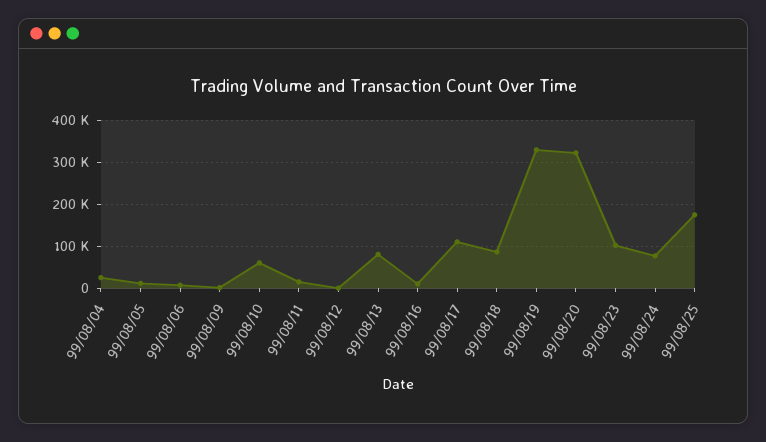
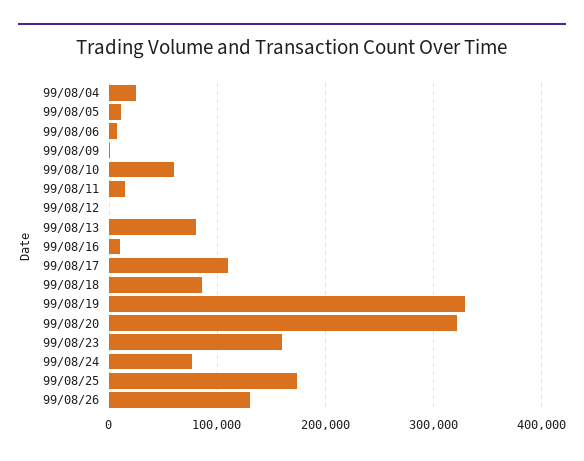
99/08/23: 100000 -> 160000
99/08/26: none -> 130000

